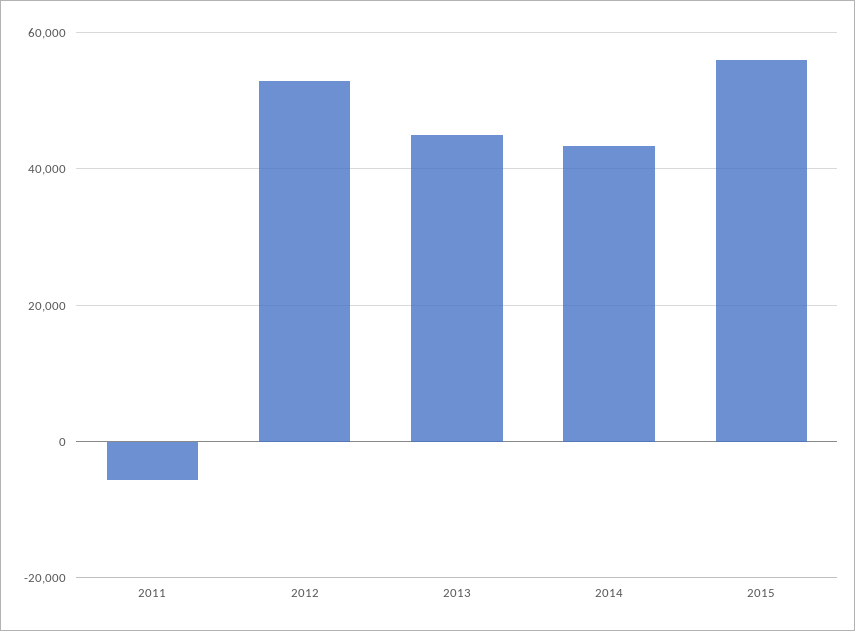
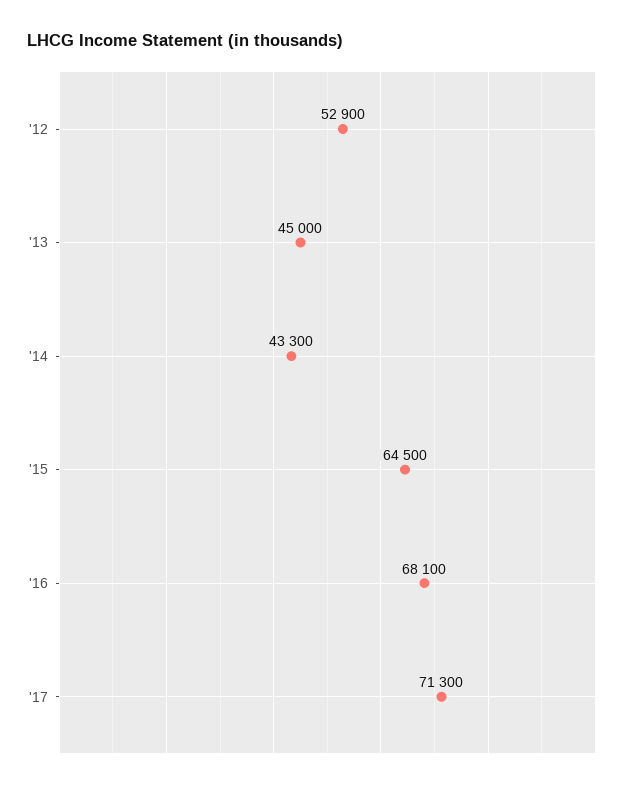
2011: -6000 -> none
2015: 56000 -> 64500
'16: none -> 68100
'17: none -> 71300

